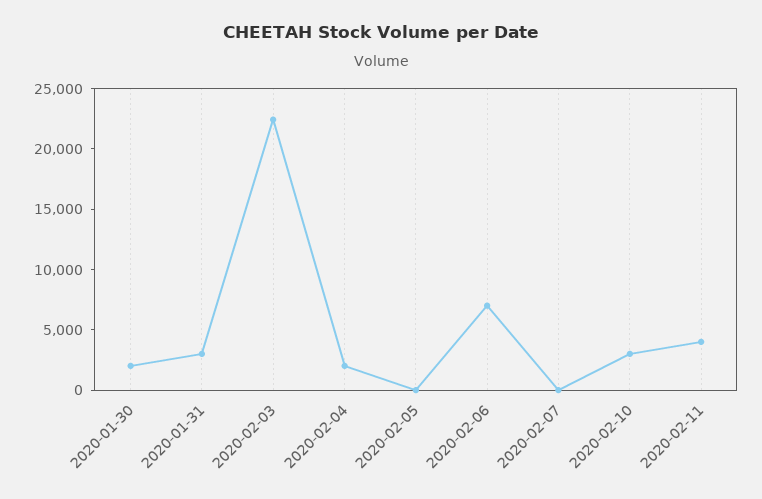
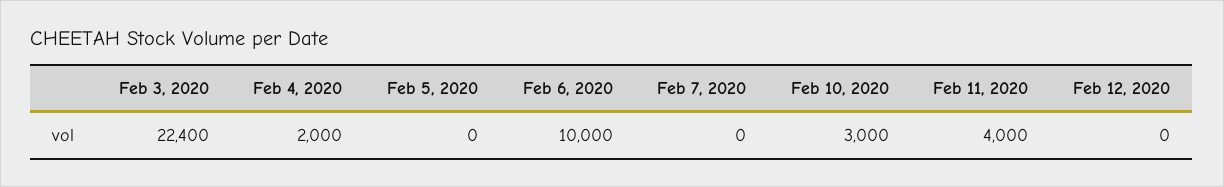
2020-01-30: 2000 -> none
2020-01-31: 3000 -> none
2020-02-06: 7000 -> 10000
Feb 12, 2020: none -> 0

